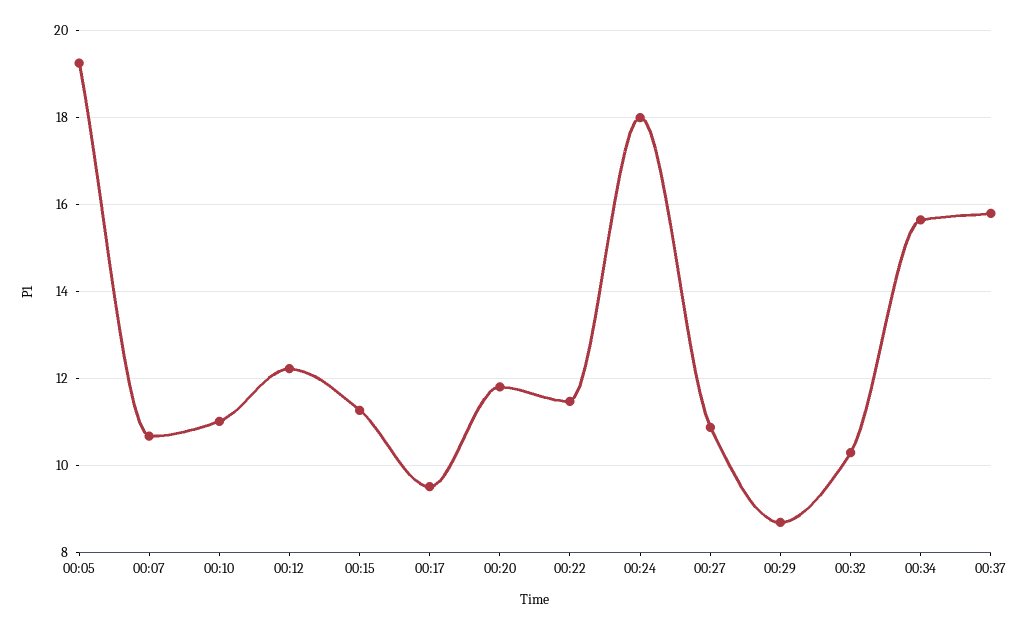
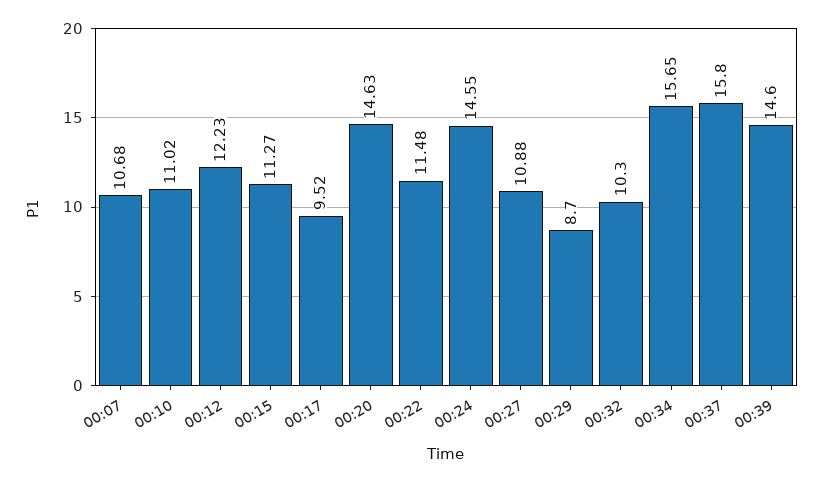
00:05: 19.2 -> none
00:20: 11.8 -> 14.63
00:24: 18 -> 14.55
00:39: none -> 14.6

